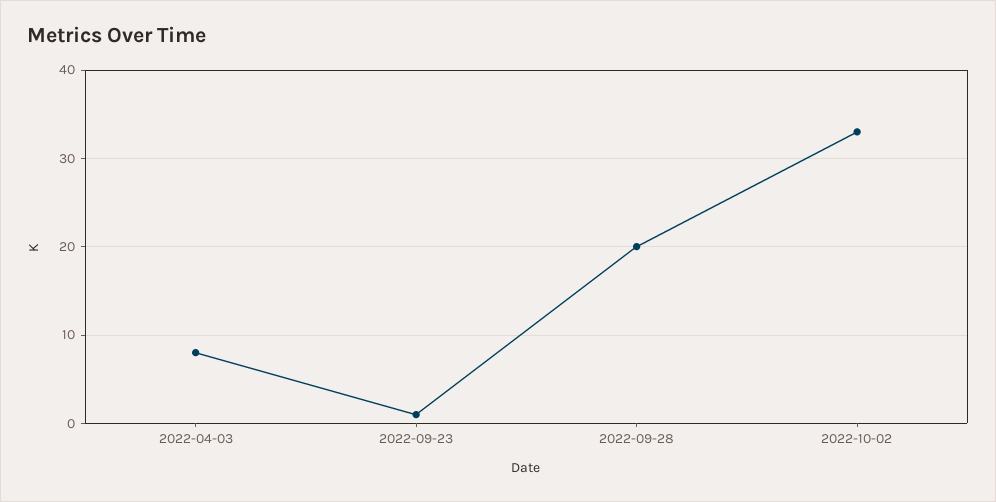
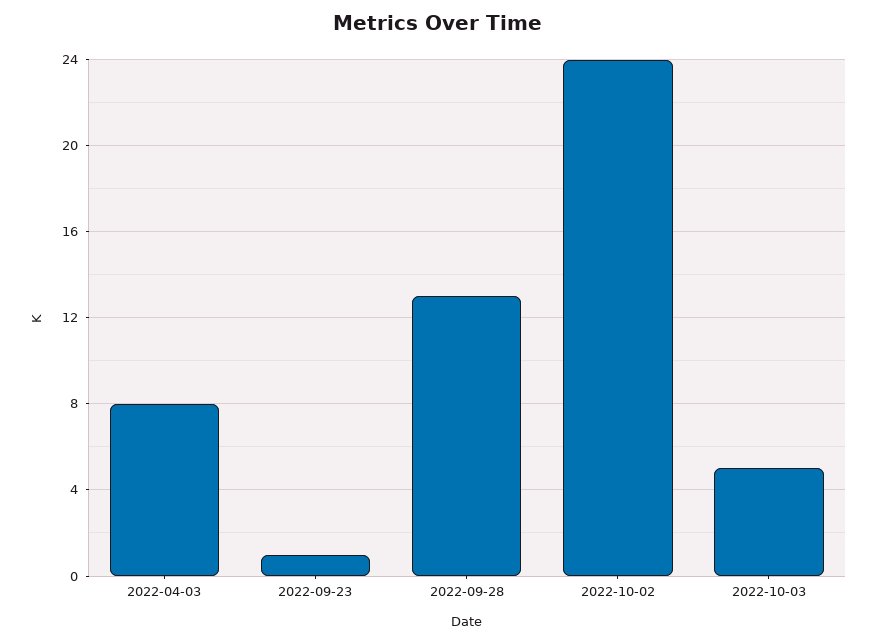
2022-09-28: 20 -> 13
2022-10-02: 33 -> 24
2022-10-03: none -> 5

